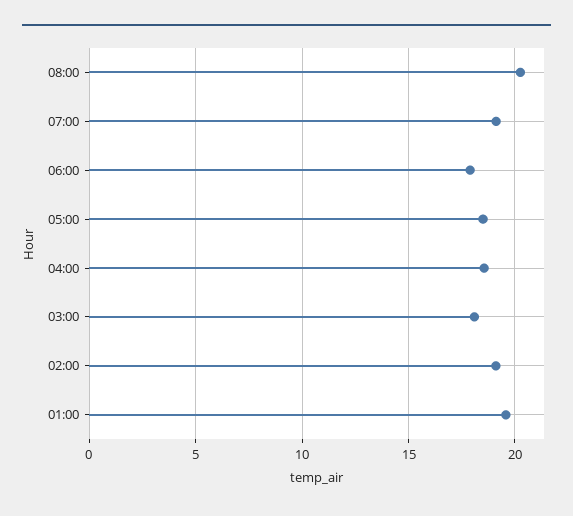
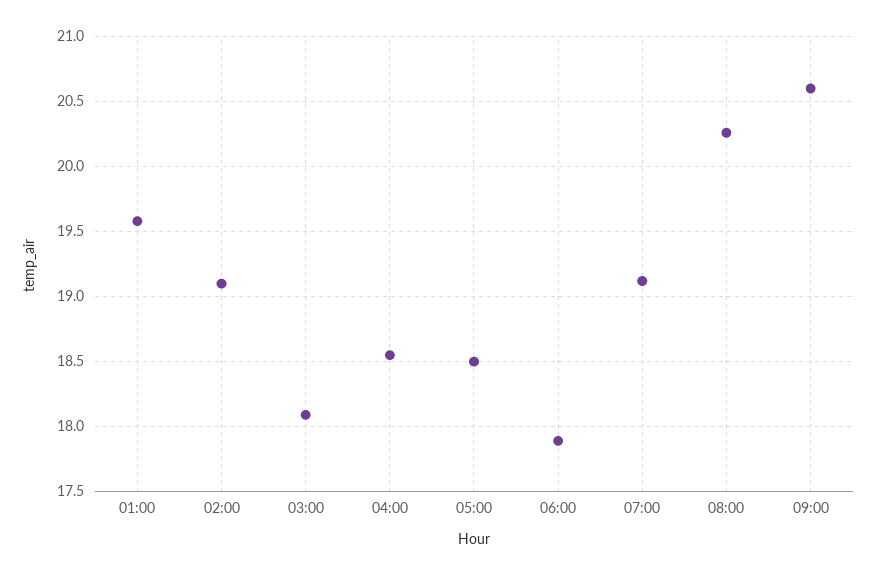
09:00: none -> 20.6

